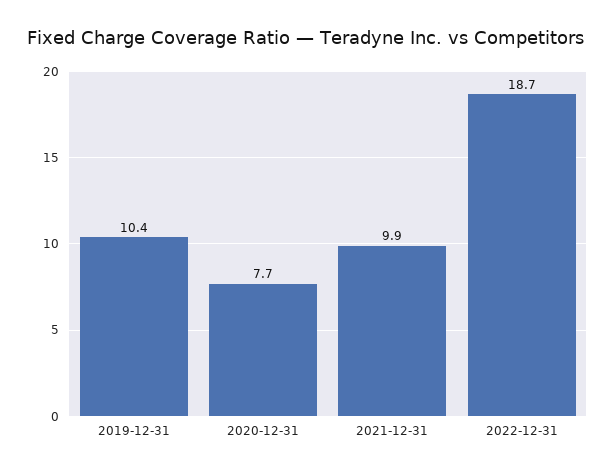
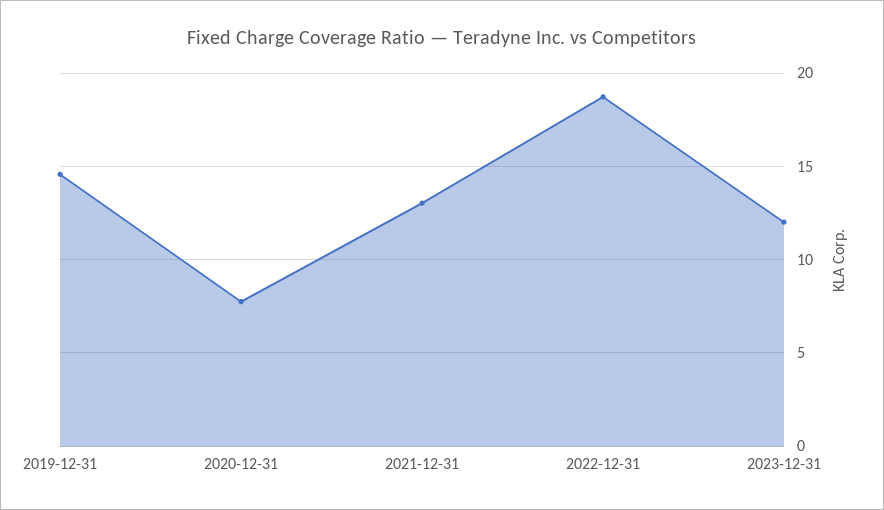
2019-12-31: 10.4 -> 14.5
2021-12-31: 9.9 -> 13
2023-12-31: none -> 12

